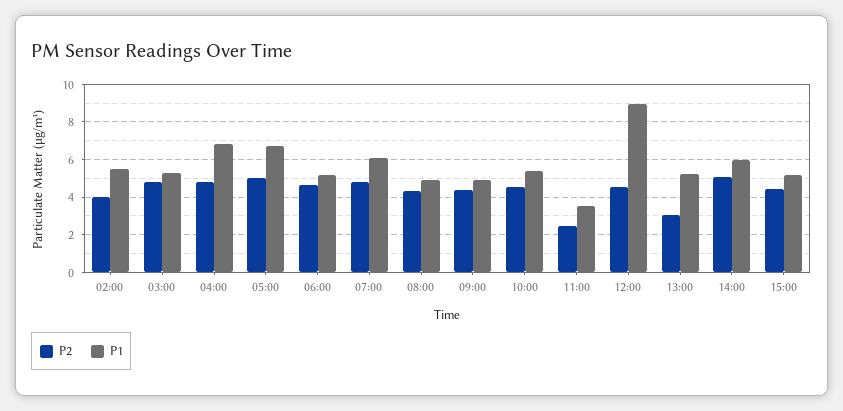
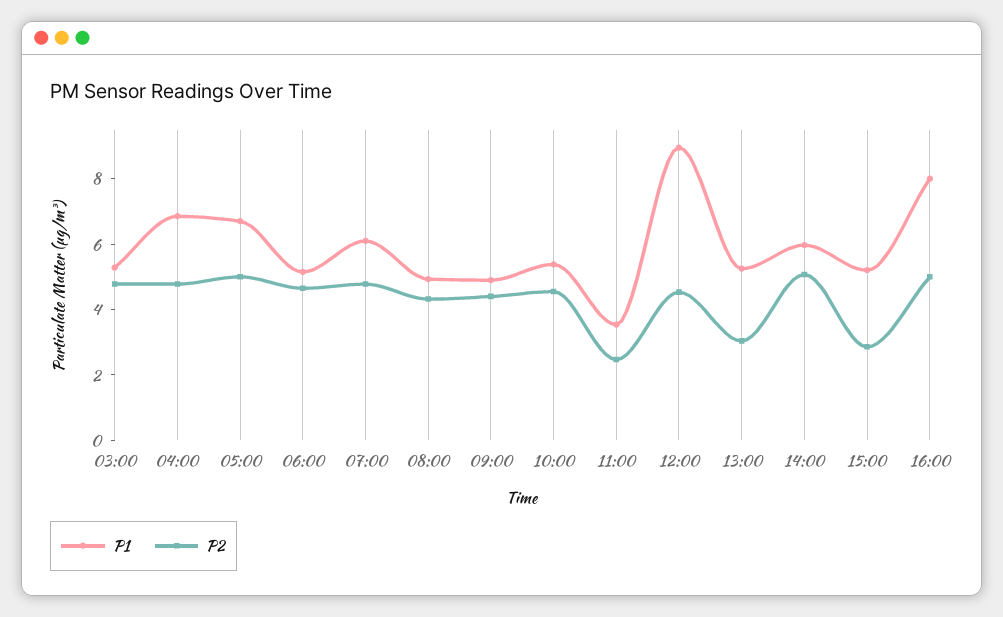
P2, 02:00: 4 -> none
P1, 02:00: 5.5 -> none
P2, 15:00: 4.5 -> 3
P1, 16:00: none -> 8
P2, 16:00: none -> 5

